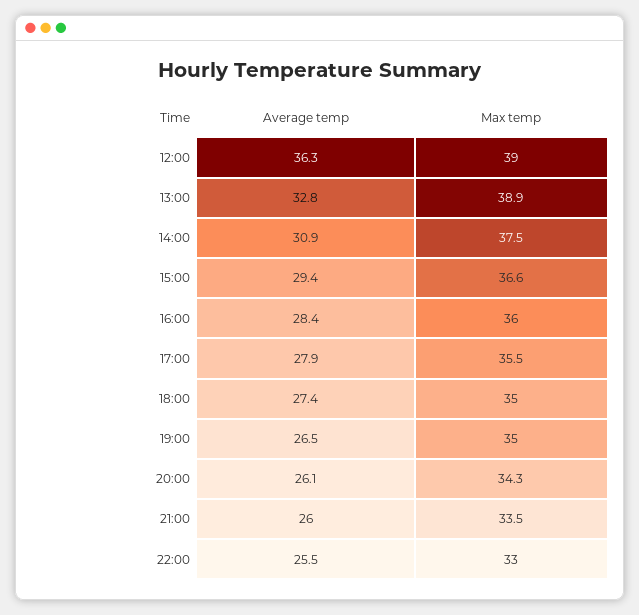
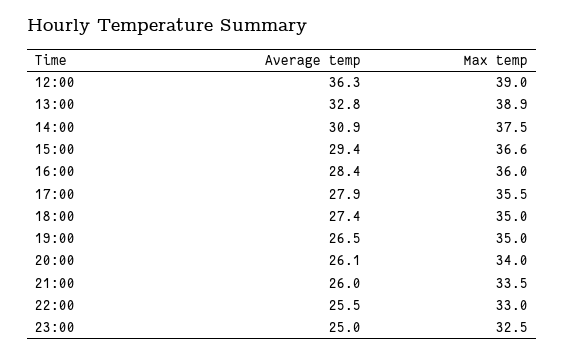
Max temp, 20:00: 34.3 -> 34
Average temp, 23:00: none -> 25
Max temp, 23:00: none -> 32.5

